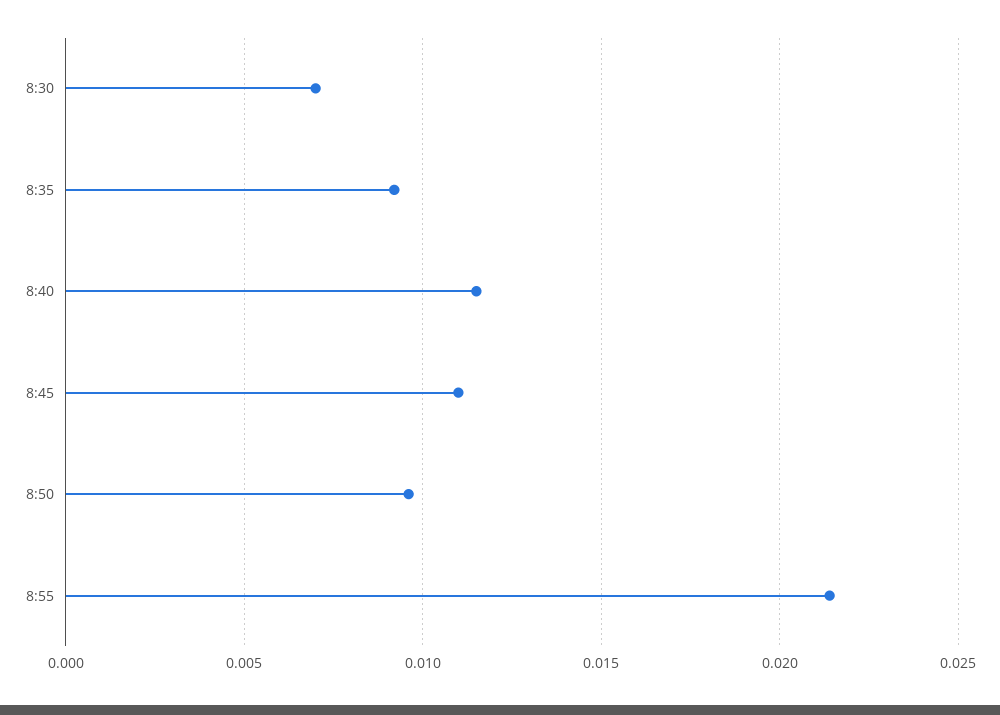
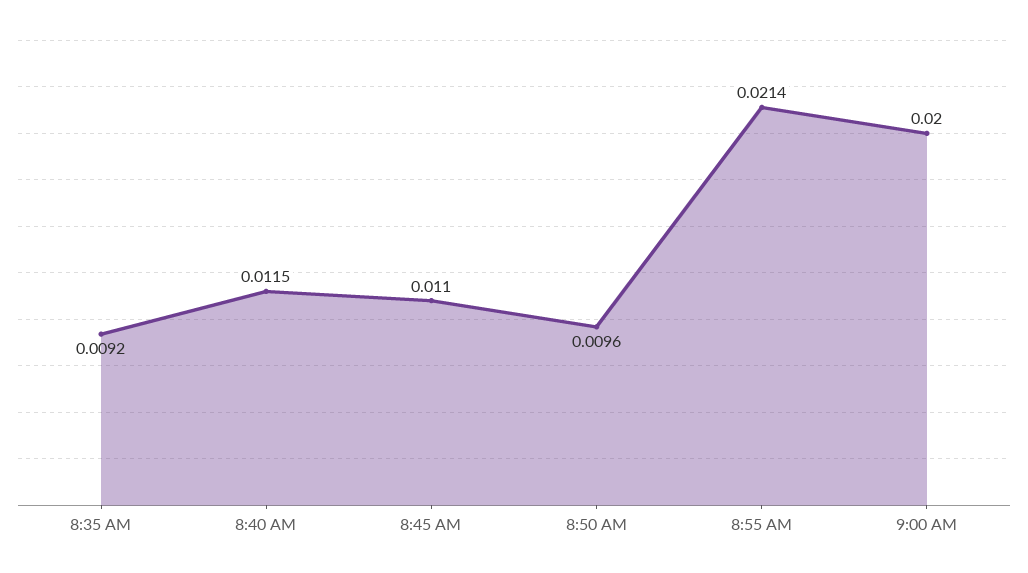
8:30: 0.007 -> none
9:00 AM: none -> 0.02

